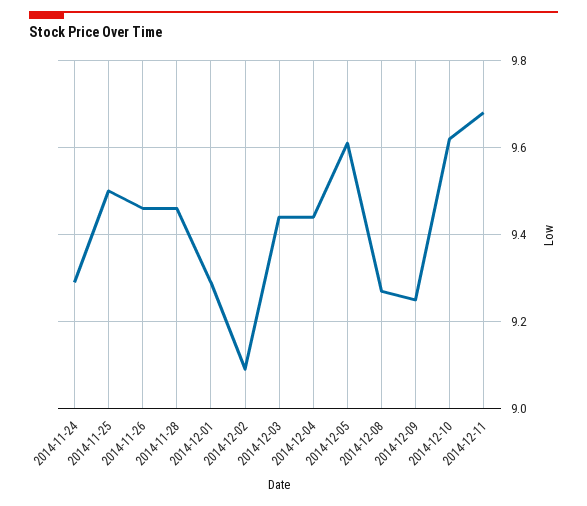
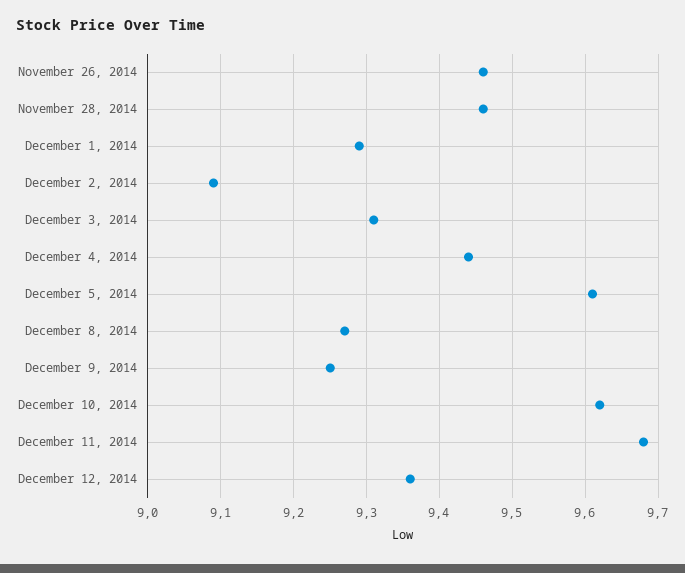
2014-11-24: 9.3 -> none
2014-11-25: 9.5 -> none
2014-12-03: 9.45 -> 9.31
December 12, 2014: none -> 9.36

